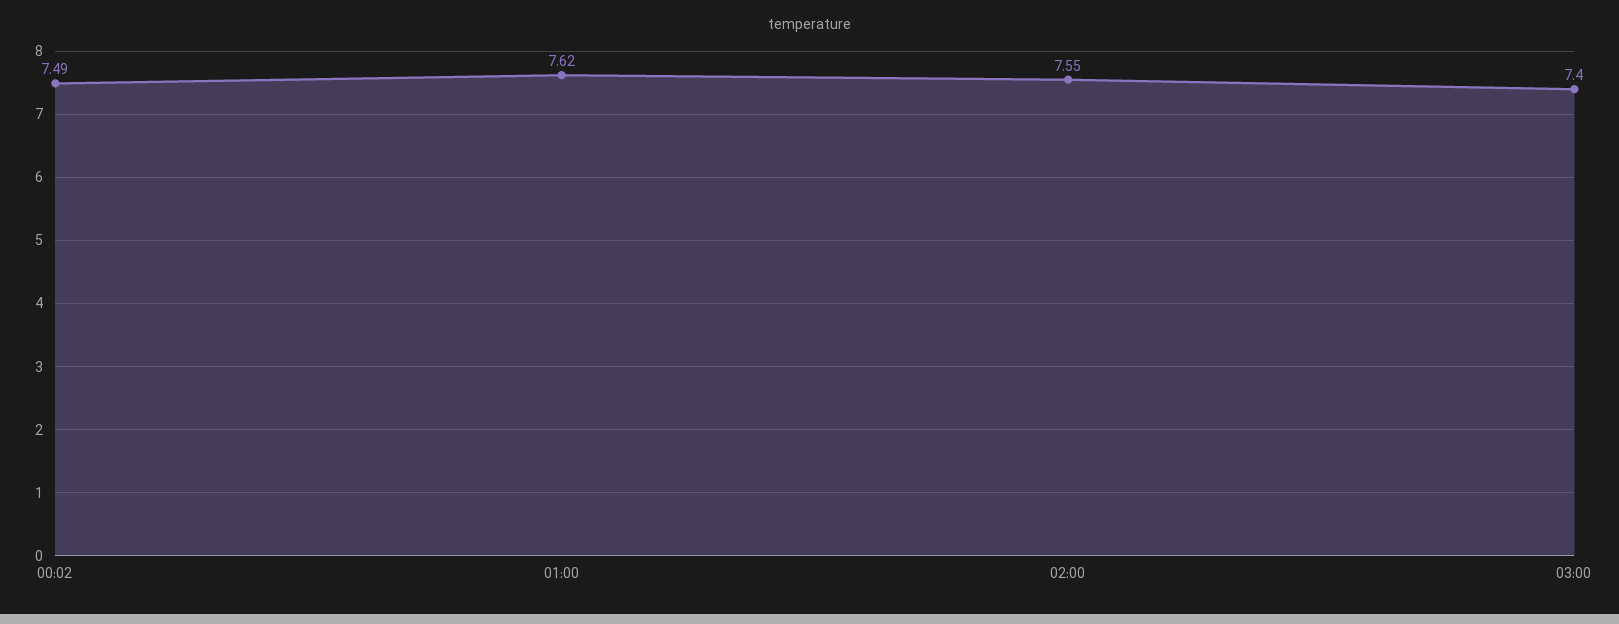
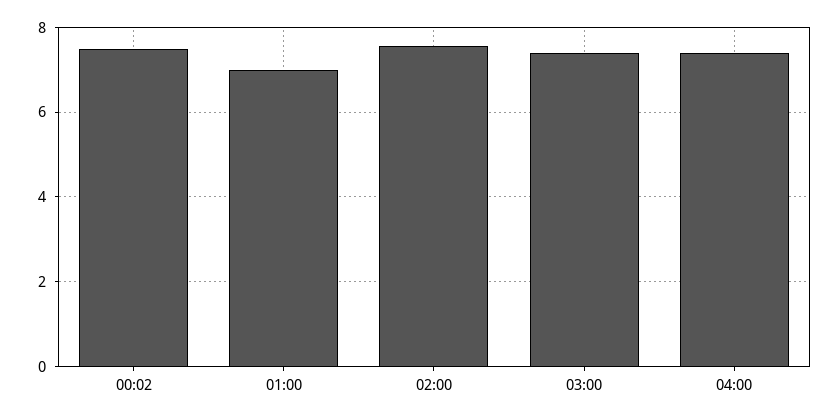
01:00: 7.62 -> 7
04:00: none -> 7.4

